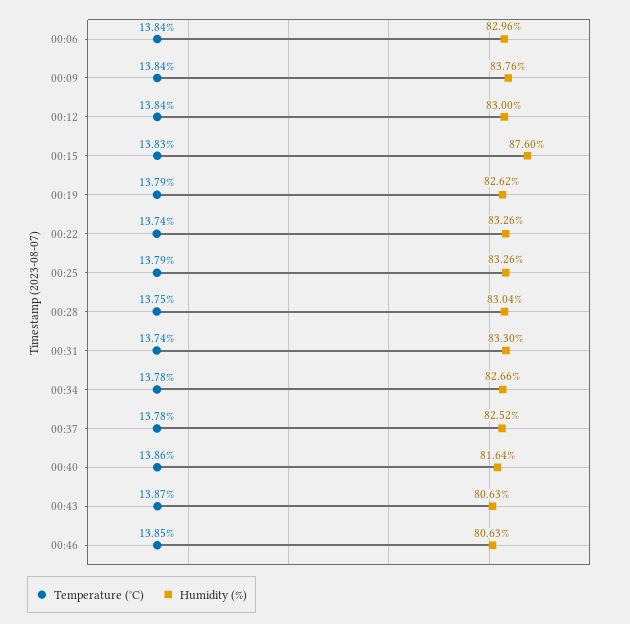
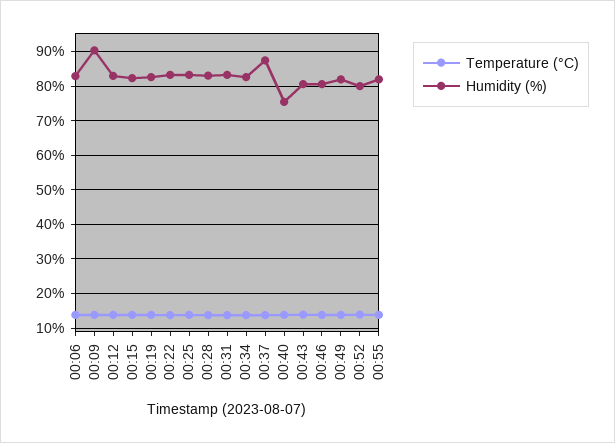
Humidity (%), 00:09: 83.76 -> 90
Humidity (%), 00:15: 87.6 -> 82
Humidity (%), 00:37: 82.52 -> 88
Humidity (%), 00:40: 81.64 -> 76
Temperature (°C), 00:49: none -> 14
Humidity (%), 00:49: none -> 82
Temperature (°C), 00:52: none -> 14
Humidity (%), 00:52: none -> 80
Temperature (°C), 00:55: none -> 14
Humidity (%), 00:55: none -> 82

